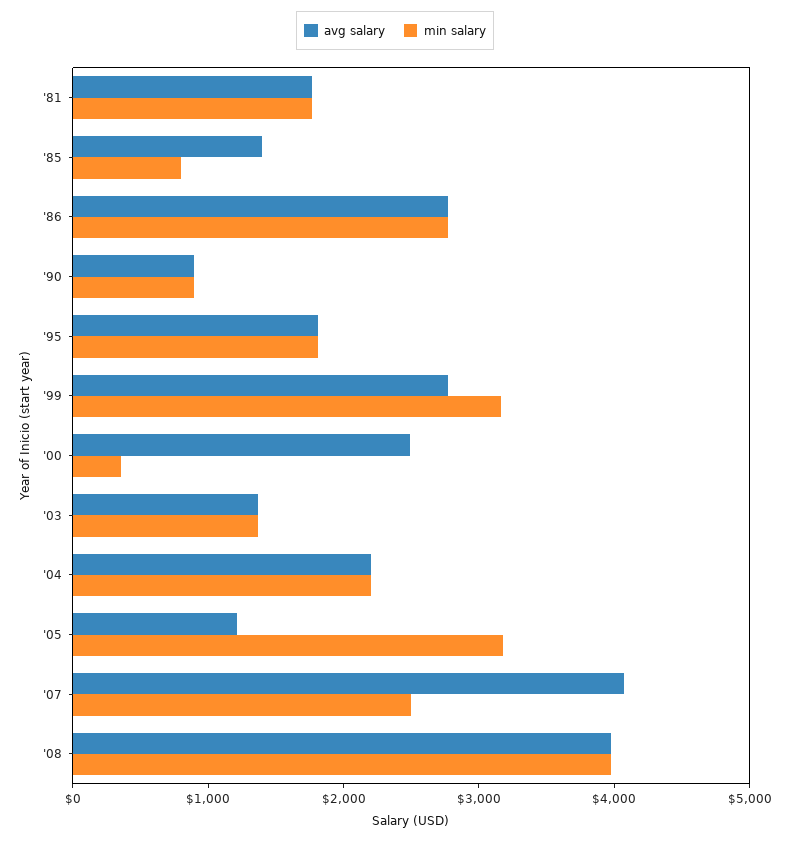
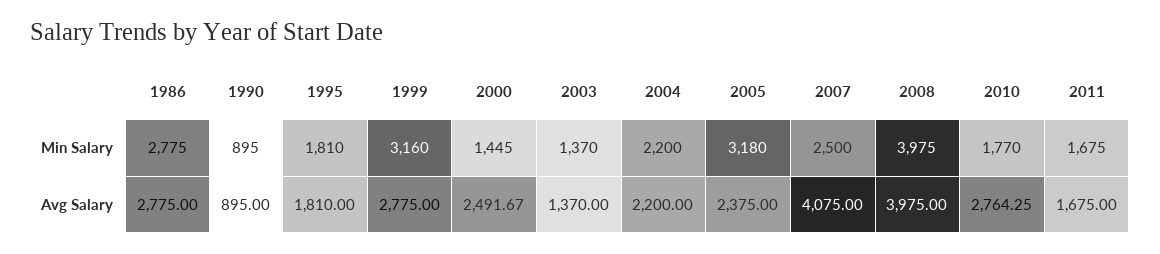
avg salary, '81: 1800 -> none
min salary, '81: 1800 -> none
avg salary, '85: 1400 -> none
min salary, '85: 800 -> none
min salary, '00: 400 -> 1445
avg salary, '05: 1200 -> 2375
min salary, 2010: none -> 1770
min salary, 2011: none -> 1675
avg salary, 2010: none -> 2764.25
avg salary, 2011: none -> 1675

